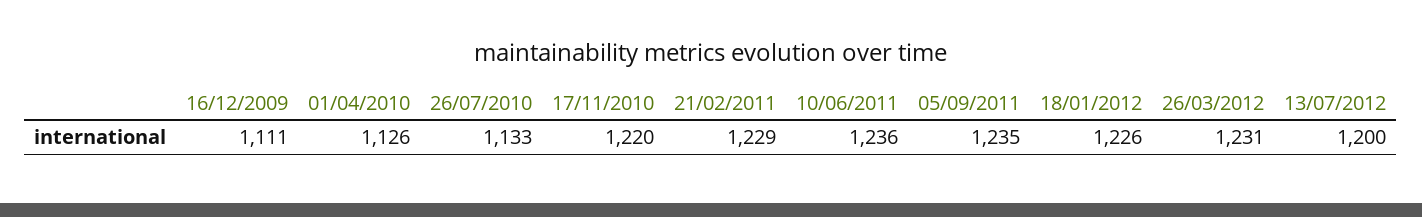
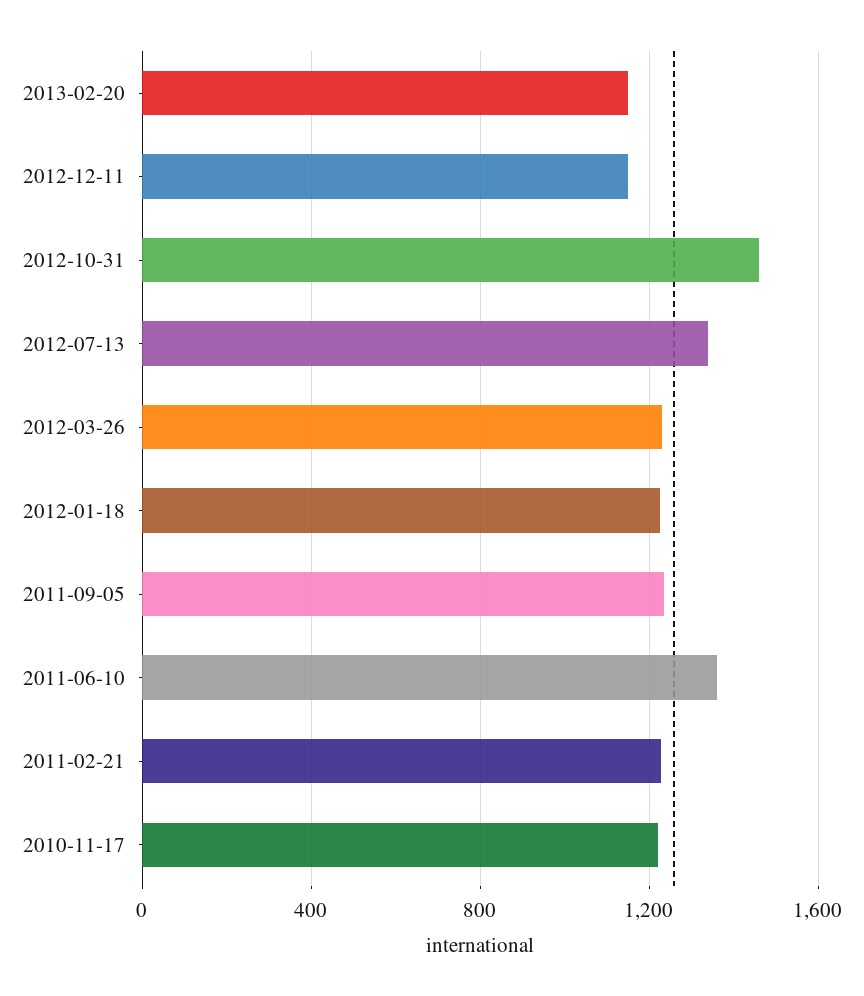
16/12/2009: 1111 -> none
01/04/2010: 1126 -> none
26/07/2010: 1133 -> none
10/06/2011: 1236 -> 1350
13/07/2012: 1200 -> 1350
2013-02-20: none -> 1150
2012-12-11: none -> 1150
2012-10-31: none -> 1450

